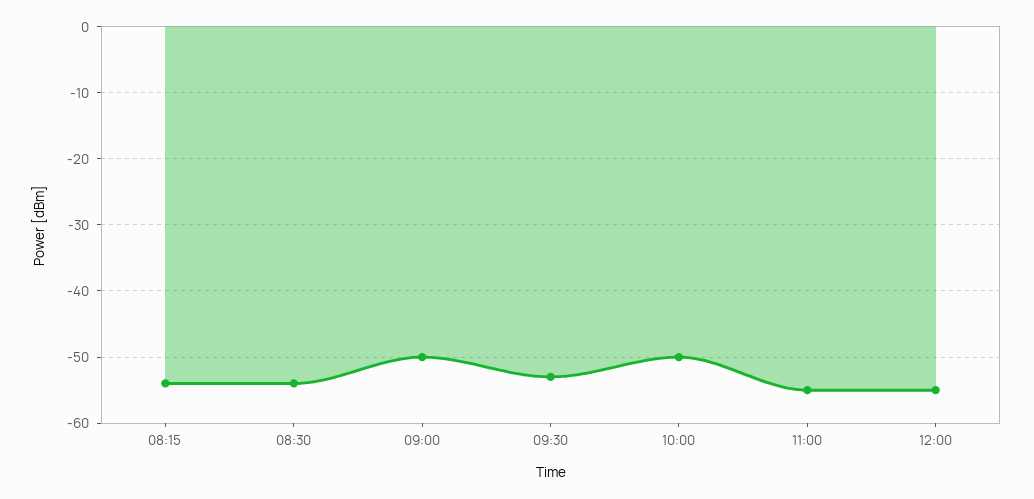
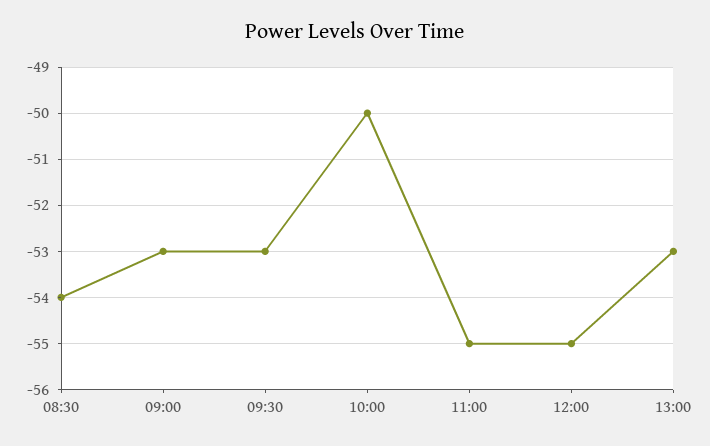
08:15: -54 -> none
09:00: -50 -> -53
13:00: none -> -53

